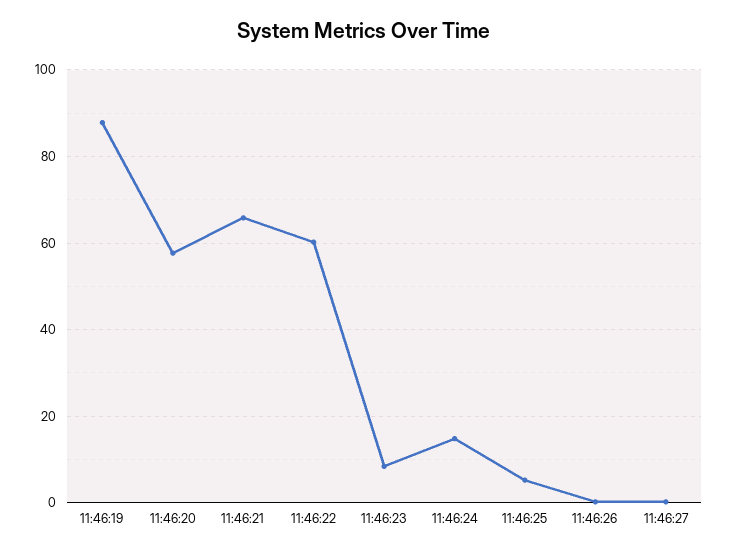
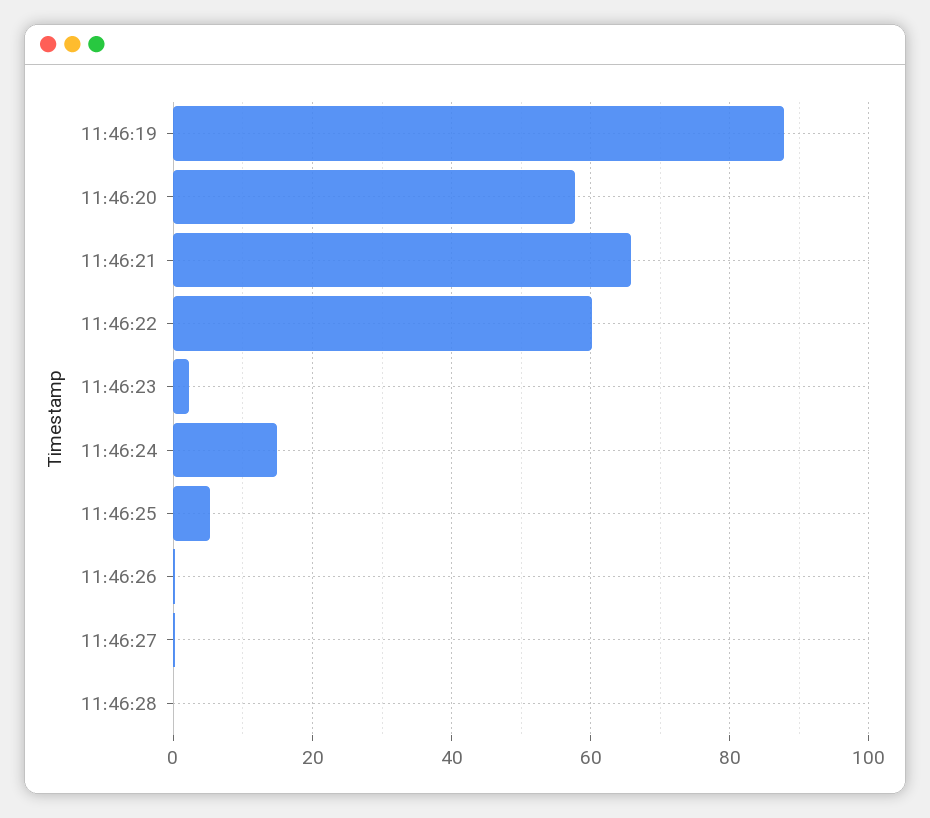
11:46:23: 8 -> 2
11:46:28: none -> 0

